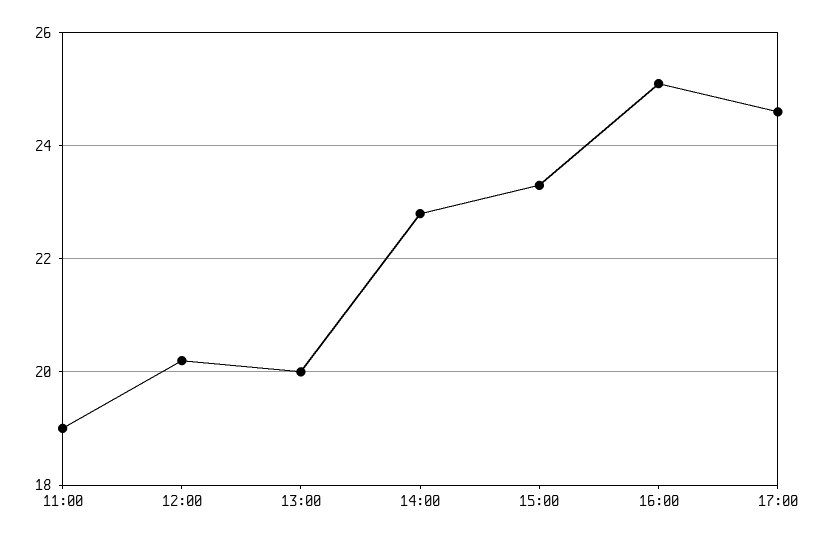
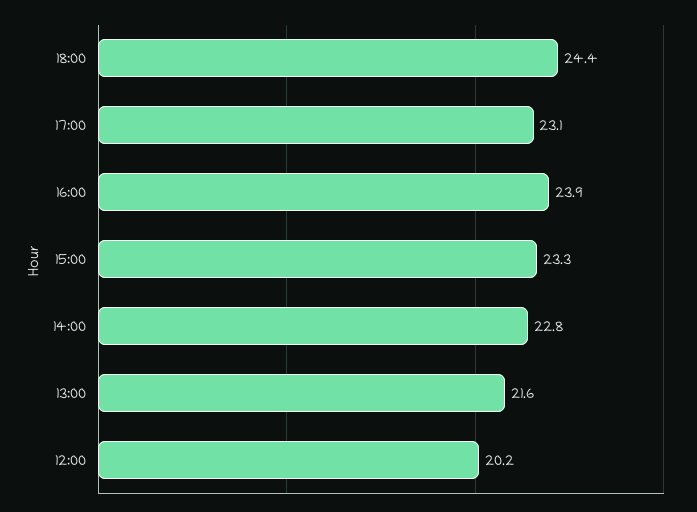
11:00: 19 -> none
13:00: 20 -> 21.6
16:00: 25 -> 23.9
17:00: 24.5 -> 23.1
18:00: none -> 24.4

